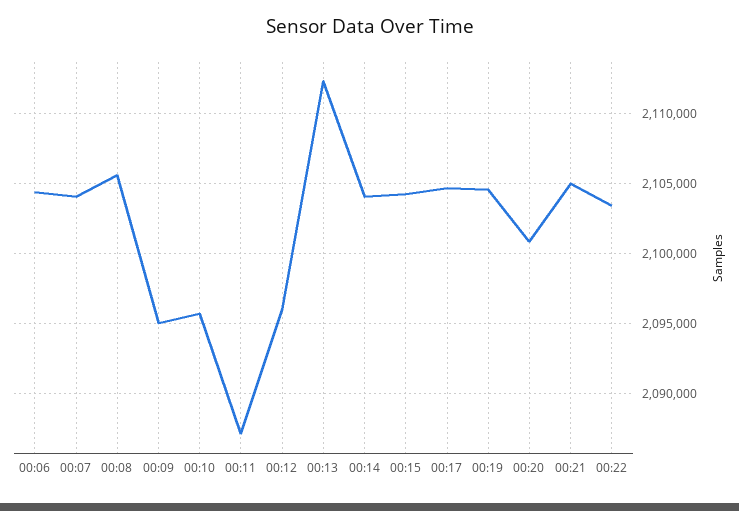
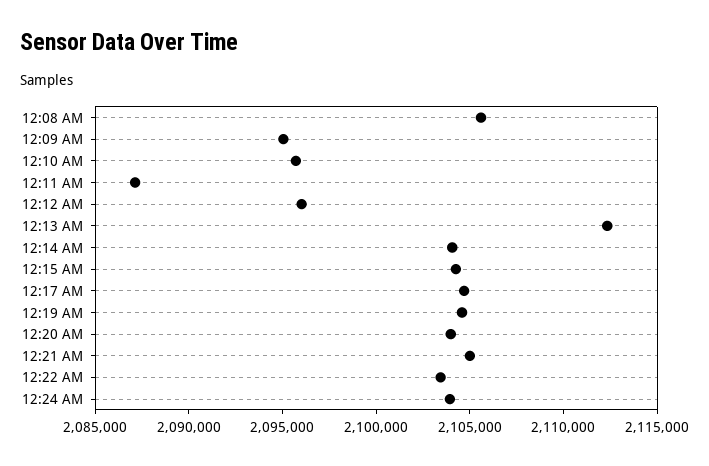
00:06: 2104500 -> none
00:07: 2104000 -> none
00:20: 2101000 -> 2104000
12:24 AM: none -> 2104000

